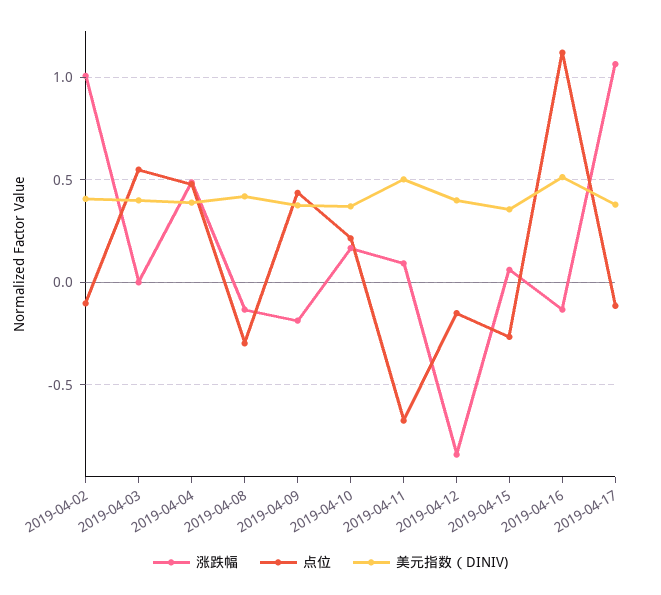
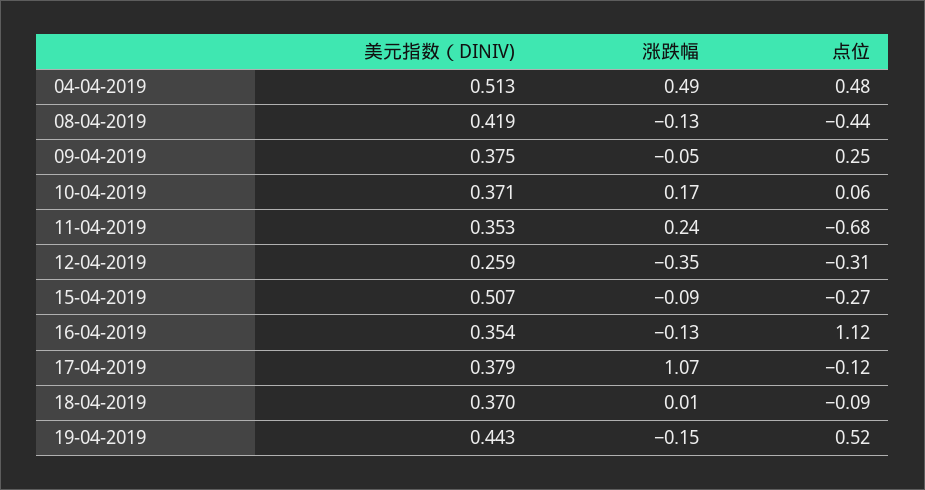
涨跌幅, 2019-04-02: 1 -> none
点位, 2019-04-02: -0.1 -> none
美元指数（DINIV), 2019-04-02: 0.4 -> none
涨跌幅, 2019-04-03: 0 -> none
点位, 2019-04-03: 0.55 -> none
美元指数（DINIV), 2019-04-03: 0.4 -> none
美元指数（DINIV), 2019-04-04: 0.4 -> 0.513
点位, 2019-04-08: -0.3 -> -0.44
涨跌幅, 2019-04-09: -0.2 -> -0.05
点位, 2019-04-09: 0.45 -> 0.25
点位, 2019-04-10: 0.2 -> 0.06
涨跌幅, 2019-04-11: 0.1 -> 0.24
美元指数（DINIV), 2019-04-11: 0.5 -> 0.353
涨跌幅, 2019-04-12: -0.85 -> -0.35
点位, 2019-04-12: -0.15 -> -0.31
美元指数（DINIV), 2019-04-12: 0.4 -> 0.259
涨跌幅, 2019-04-15: 0.05 -> -0.09
美元指数（DINIV), 2019-04-15: 0.35 -> 0.507
美元指数（DINIV), 2019-04-16: 0.5 -> 0.354
美元指数（DINIV), 18-04-2019: none -> 0.37
涨跌幅, 18-04-2019: none -> 0.01
点位, 18-04-2019: none -> -0.09
美元指数（DINIV), 19-04-2019: none -> 0.443
涨跌幅, 19-04-2019: none -> -0.15
点位, 19-04-2019: none -> 0.52

